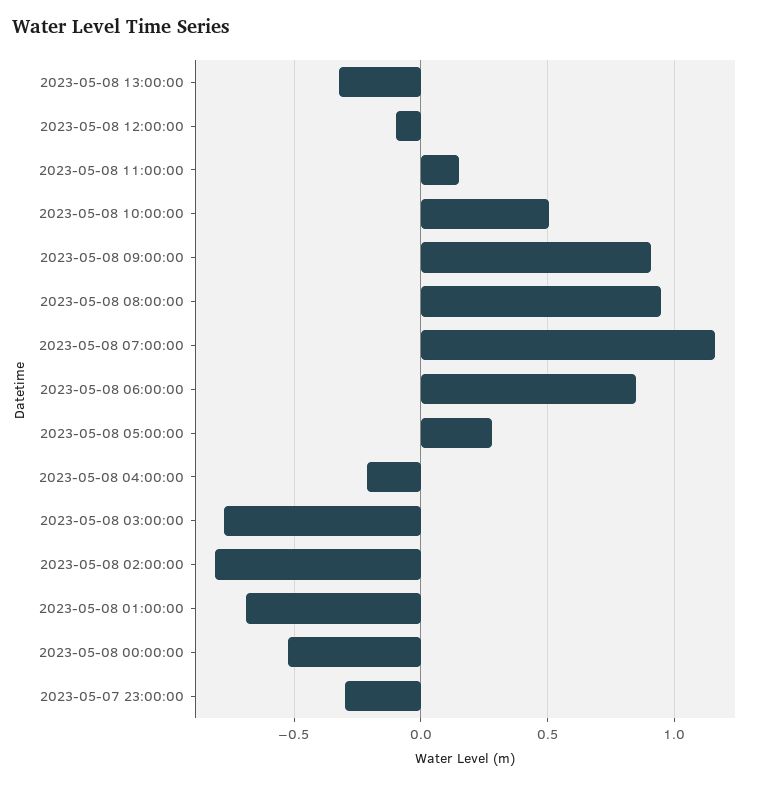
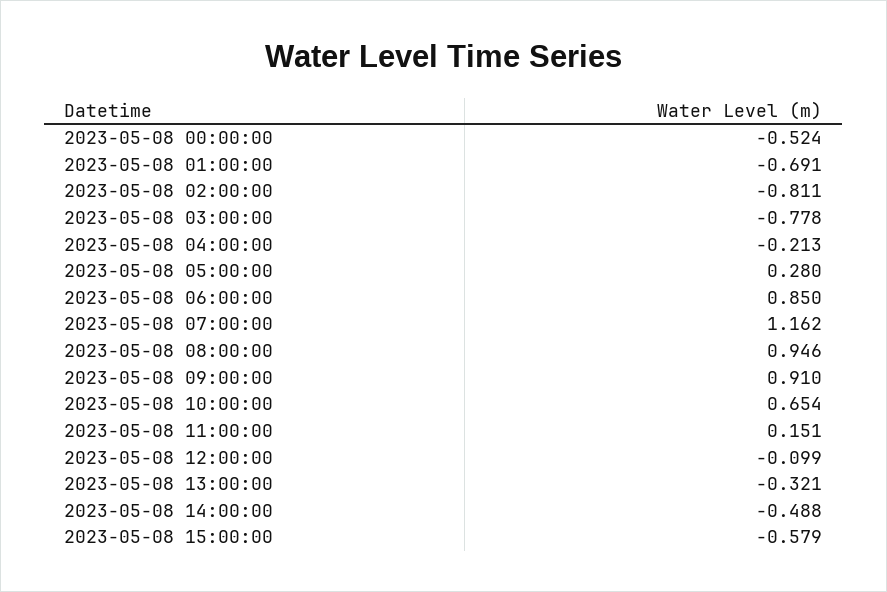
2023-05-08 10:00:00: 0.5 -> 0.654
2023-05-07 23:00:00: -0.3 -> none
2023-05-08 14:00:00: none -> -0.488
2023-05-08 15:00:00: none -> -0.579

